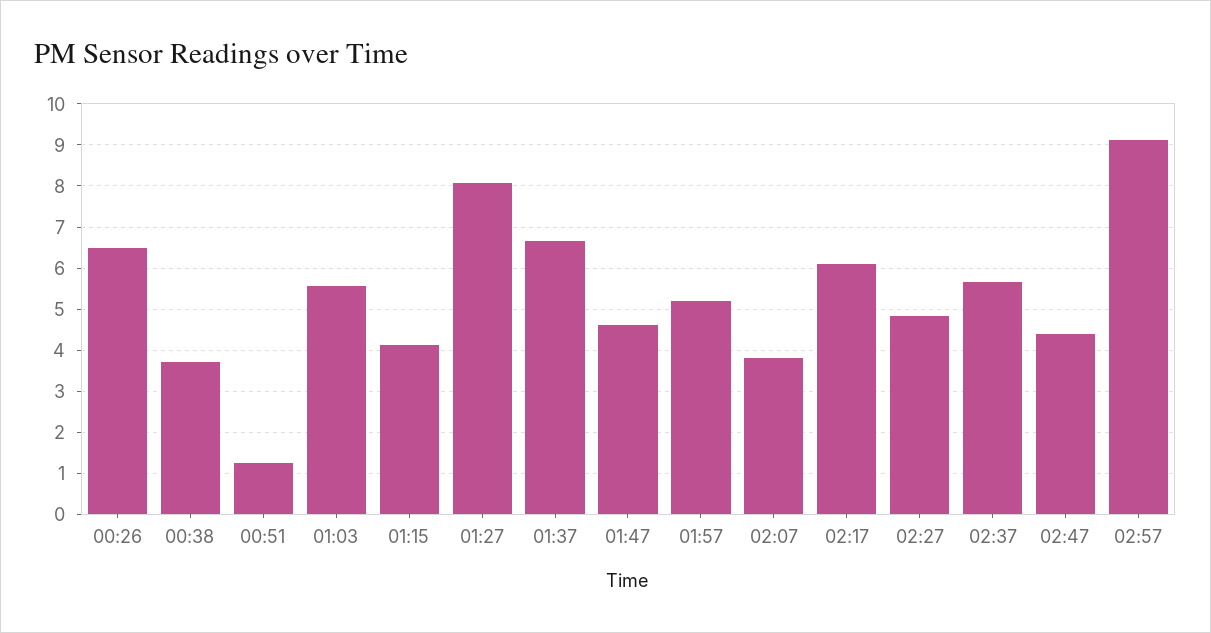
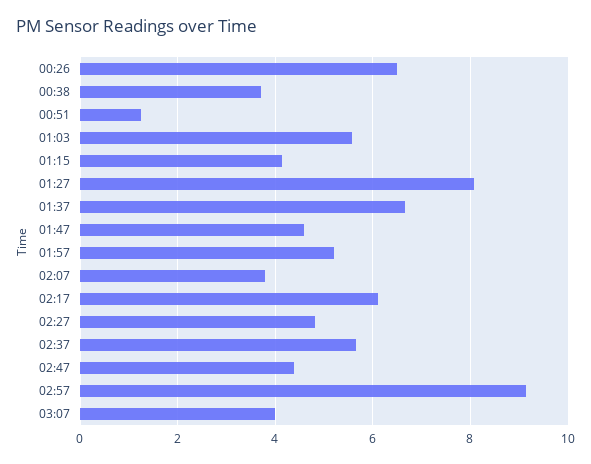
03:07: none -> 4

